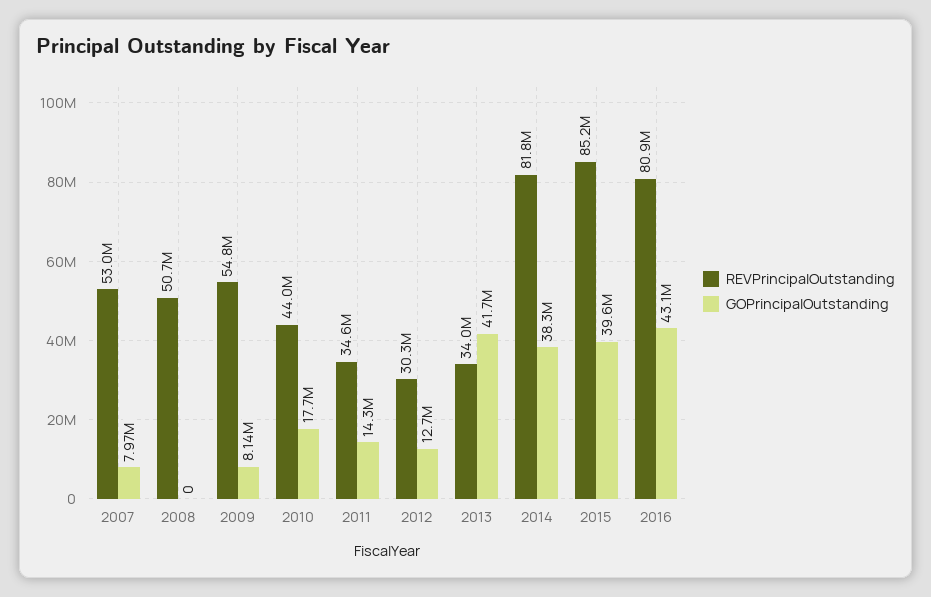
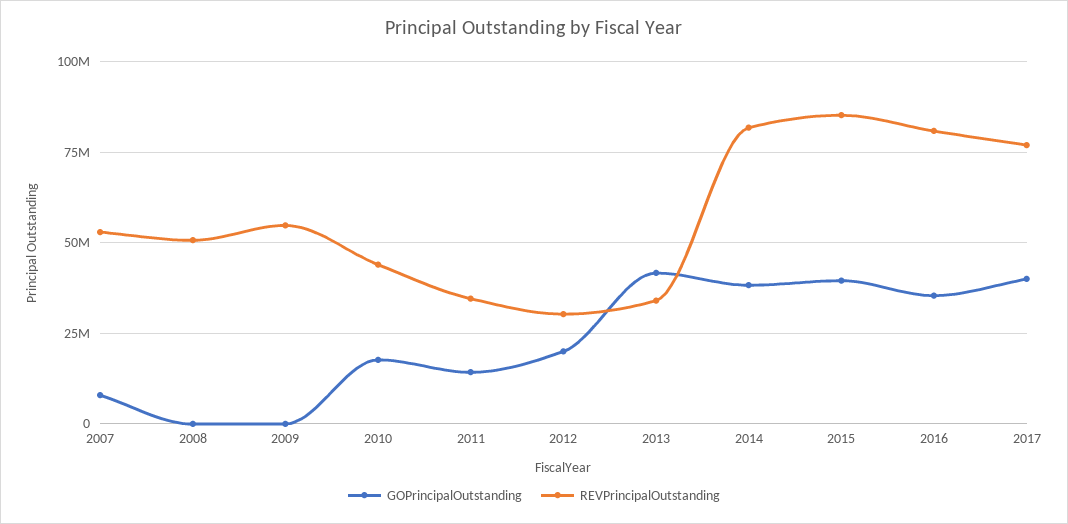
GOPrincipalOutstanding, 2009: 8140000 -> 0
GOPrincipalOutstanding, 2012: 12700000 -> 20000000
GOPrincipalOutstanding, 2016: 43100000 -> 35000000
GOPrincipalOutstanding, 2017: none -> 40000000
REVPrincipalOutstanding, 2017: none -> 77500000

